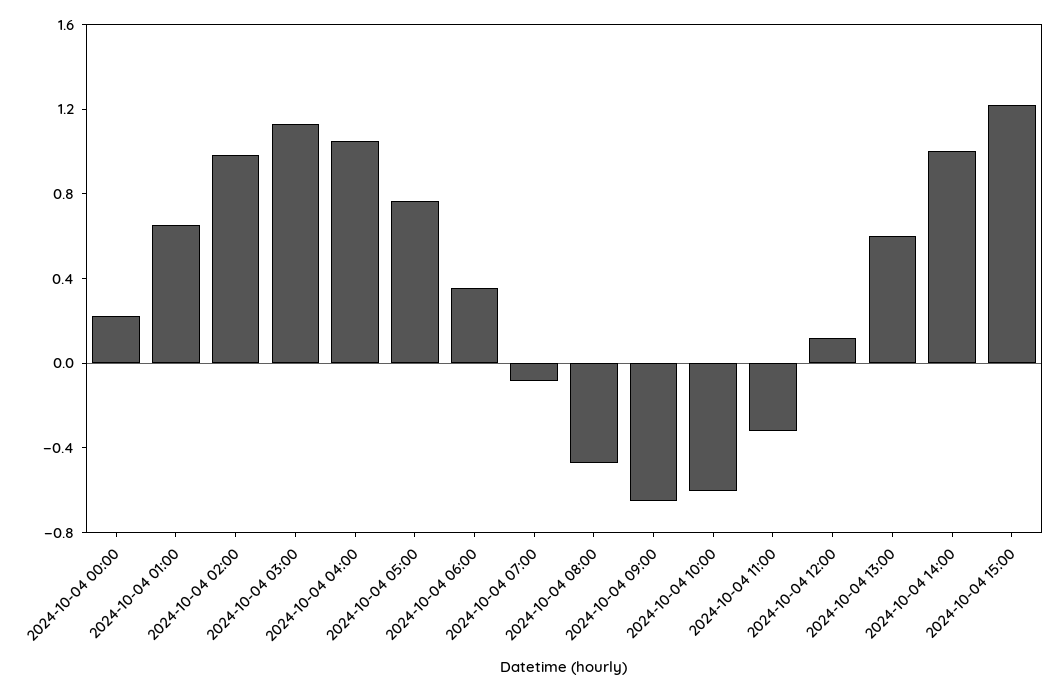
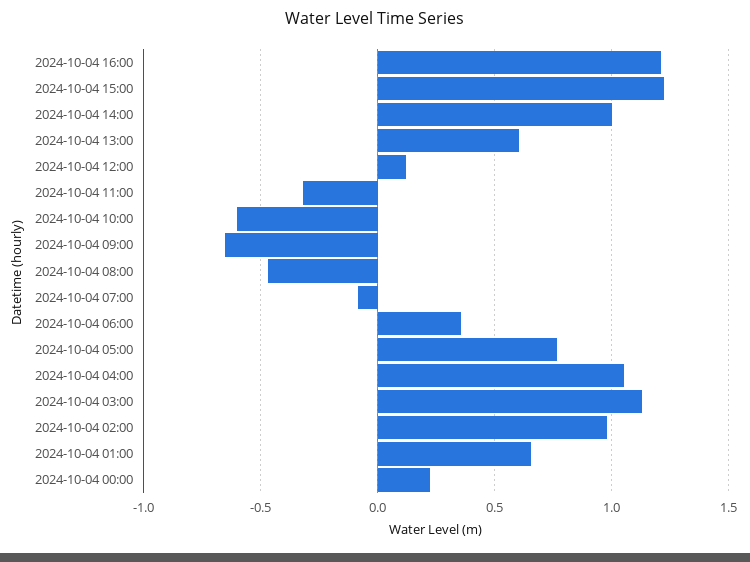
2024-10-04 16:00: none -> 1.2

